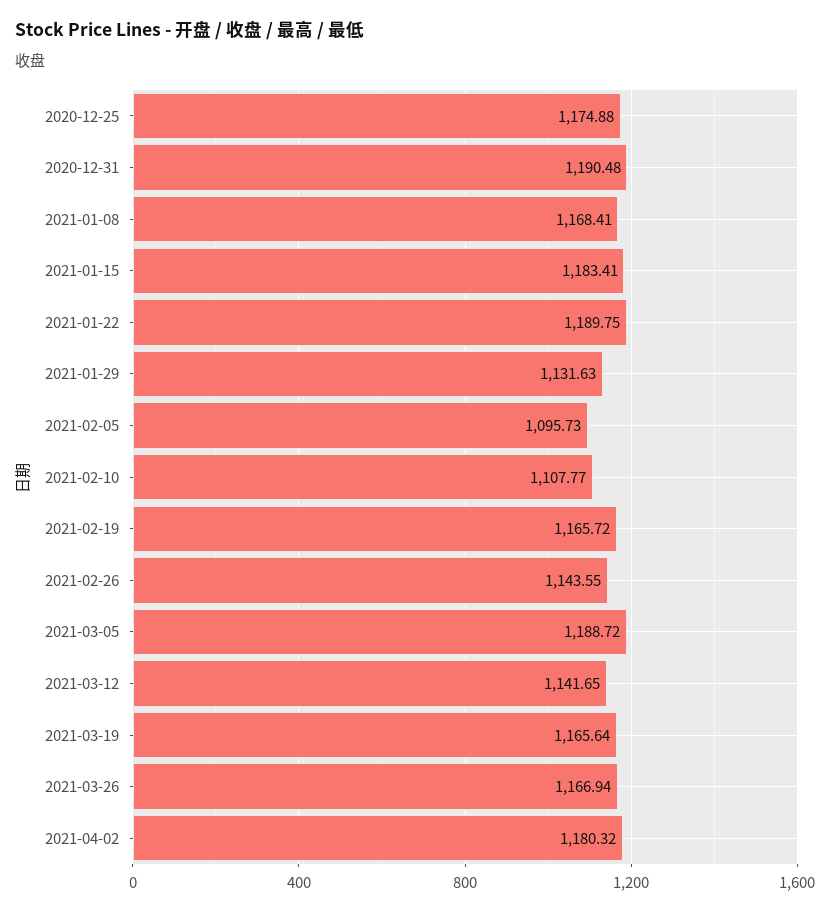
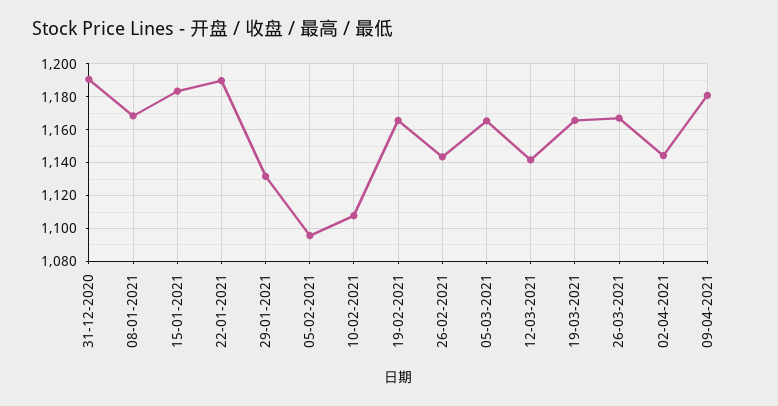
2020-12-25: 1174.88 -> none
2021-03-05: 1188.72 -> 1165
2021-04-02: 1180.32 -> 1145
09-04-2021: none -> 1180

